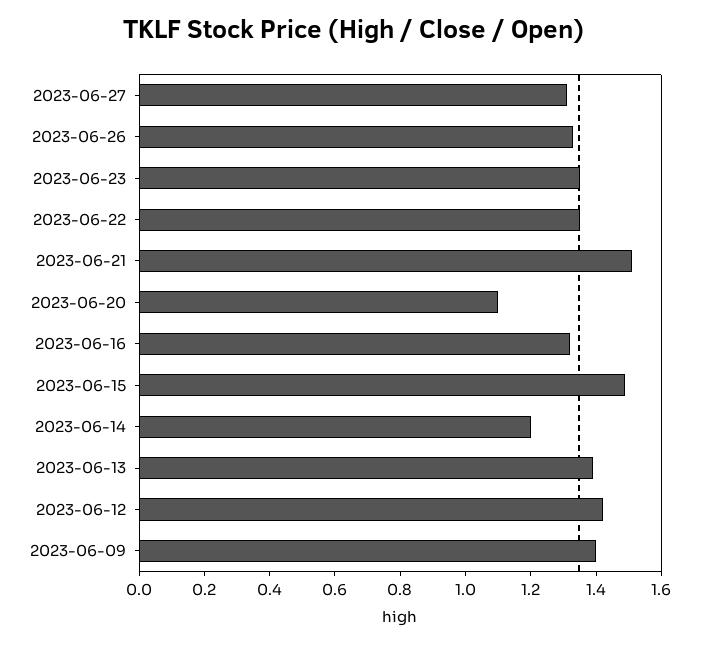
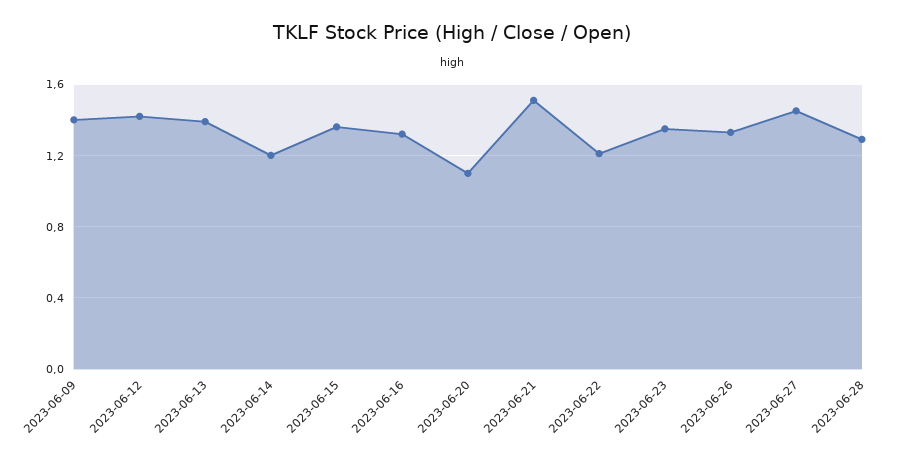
2023-06-27: 1.3 -> 1.45
2023-06-22: 1.35 -> 1.2
2023-06-15: 1.5 -> 1.35
2023-06-28: none -> 1.3

